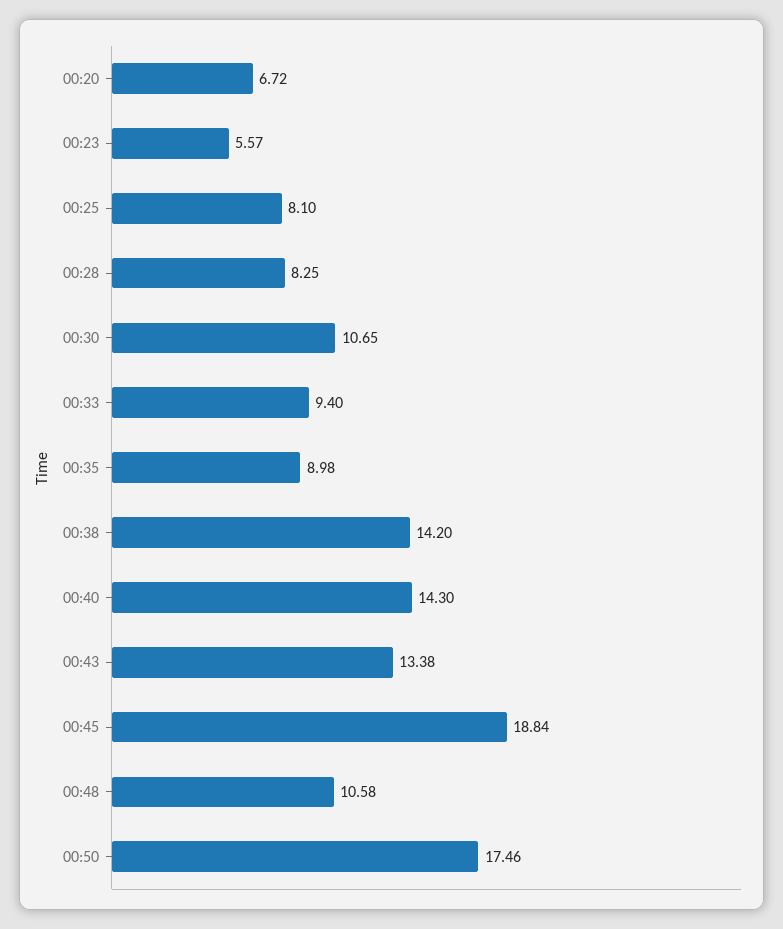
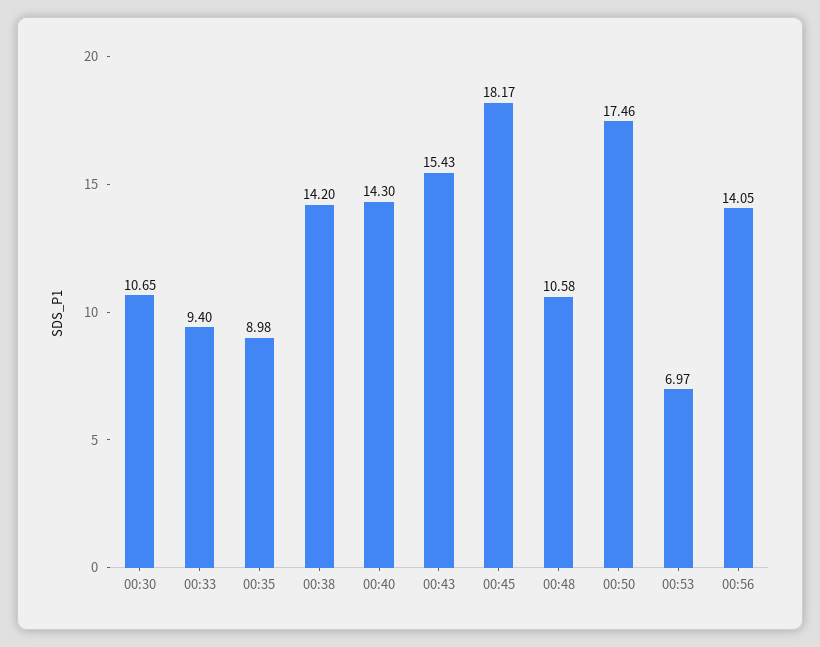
00:20: 6.72 -> none
00:23: 5.57 -> none
00:25: 8.1 -> none
00:28: 8.25 -> none
00:43: 13.38 -> 15.43
00:45: 18.84 -> 18.17
00:53: none -> 6.97
00:56: none -> 14.05

